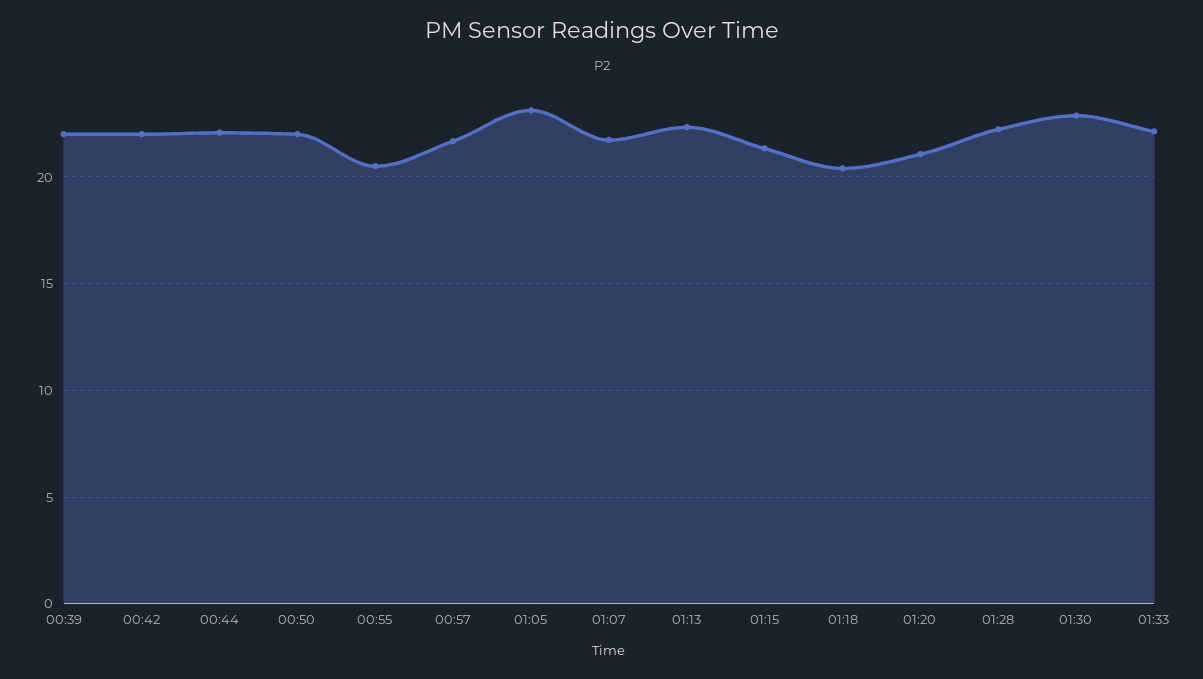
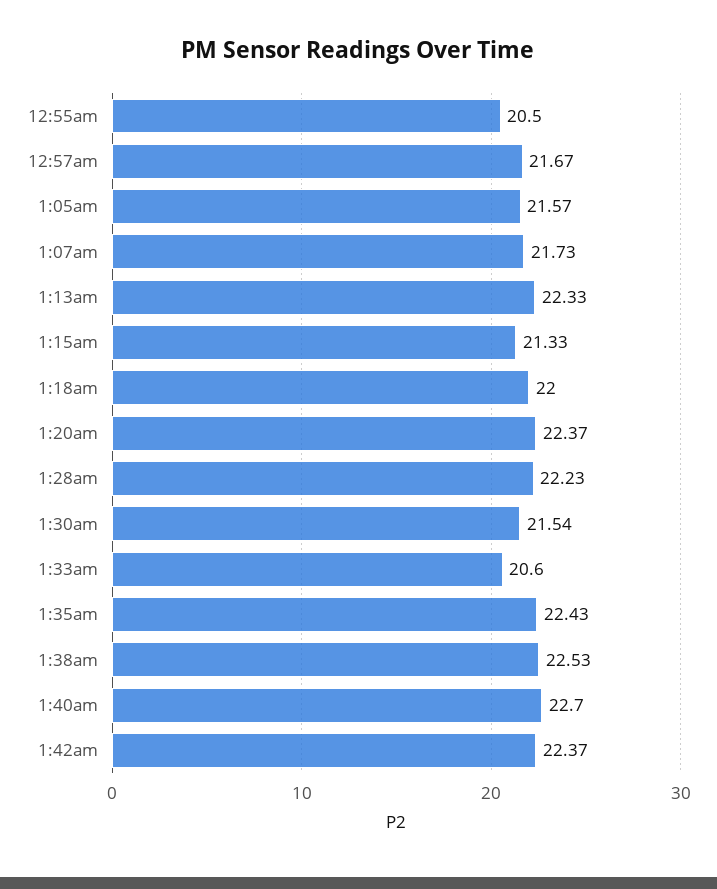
00:39: 22 -> none
00:42: 22 -> none
00:44: 22 -> none
00:50: 22 -> none
01:05: 23 -> 21.57
01:18: 20.5 -> 22
01:20: 21 -> 22.37
01:30: 23 -> 21.54
01:33: 22 -> 20.6
1:35am: none -> 22.43
1:38am: none -> 22.53
1:40am: none -> 22.7
1:42am: none -> 22.37

